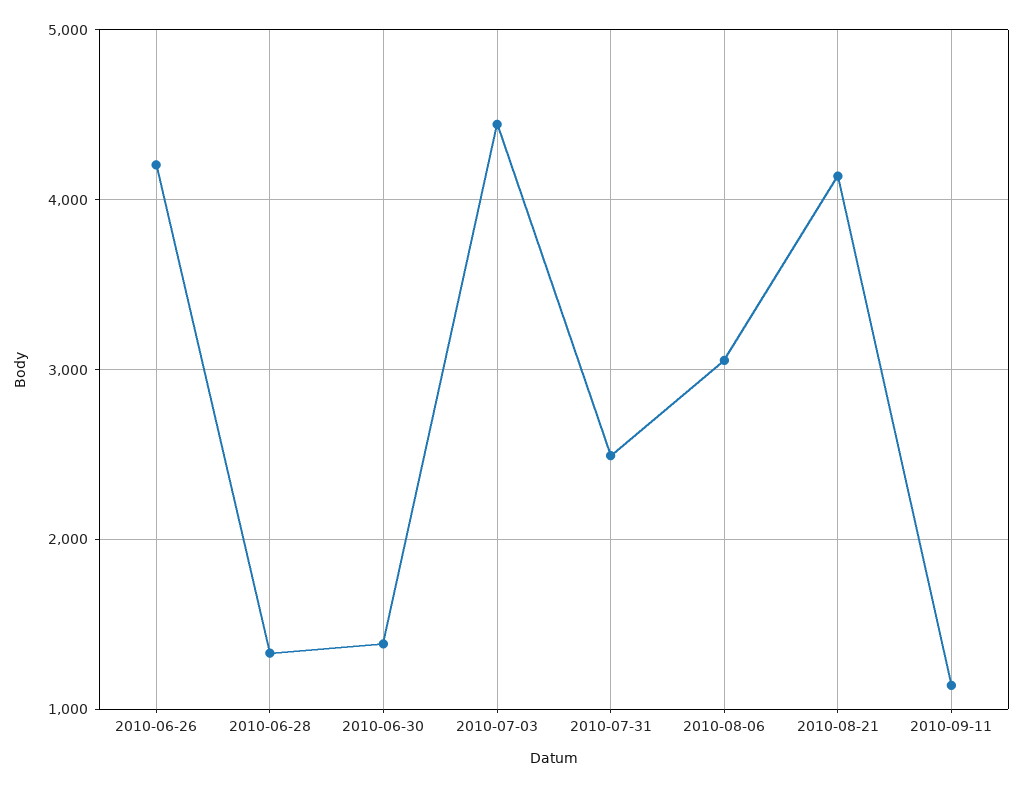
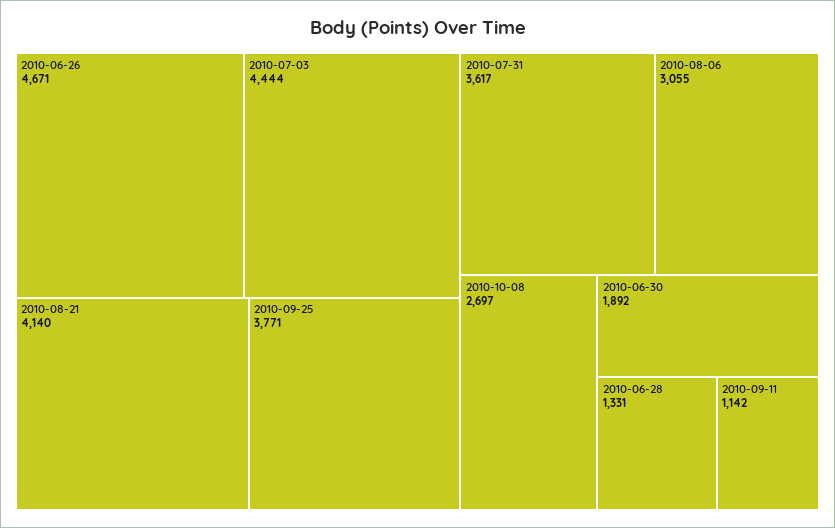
2010-06-26: 4200 -> 4671
2010-06-30: 1400 -> 1892
2010-07-31: 2500 -> 3617
2010-09-25: none -> 3771
2010-10-08: none -> 2697

